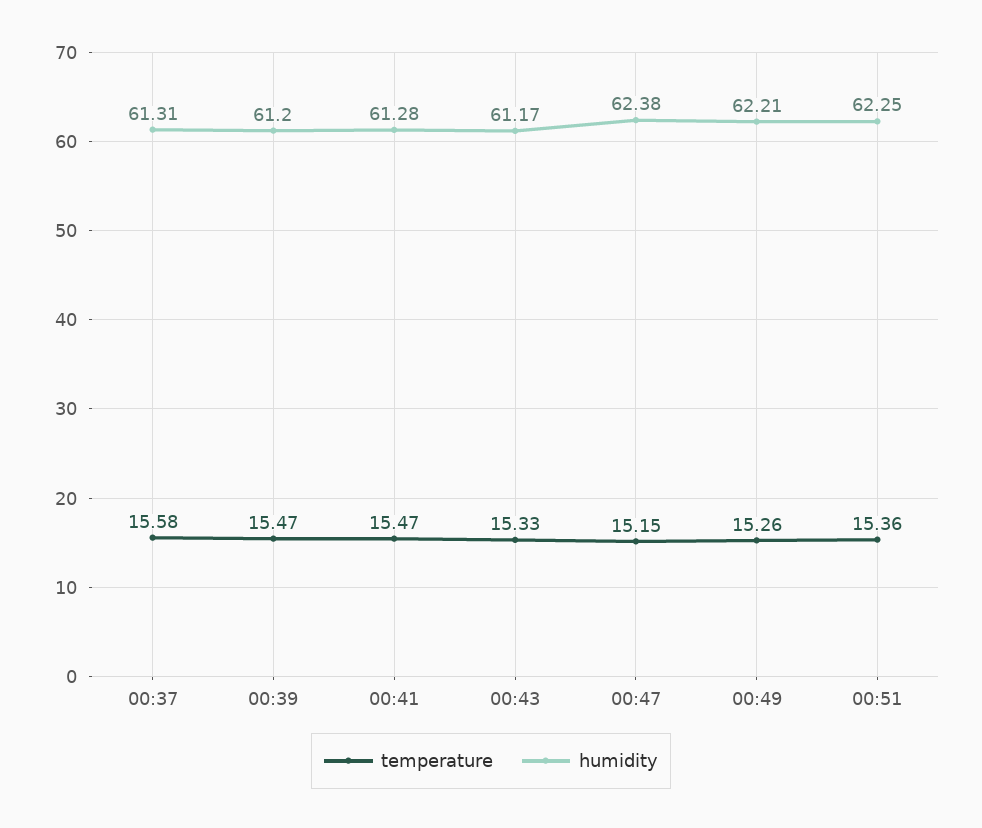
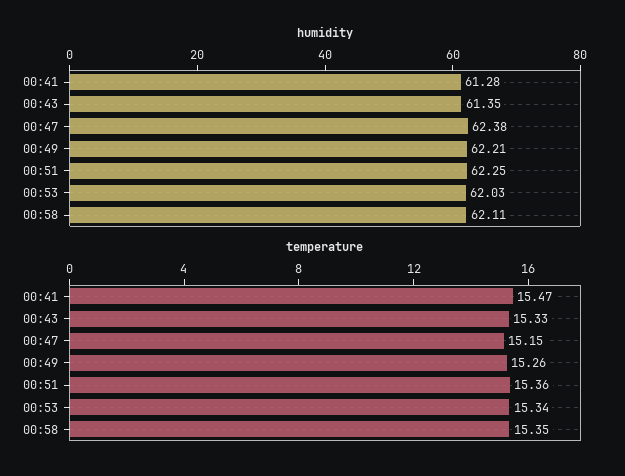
temperature, 00:37: 15.58 -> none
humidity, 00:37: 61.31 -> none
temperature, 00:39: 15.47 -> none
humidity, 00:39: 61.2 -> none
humidity, 00:43: 61.17 -> 61.35
humidity, 00:53: none -> 62.03
humidity, 00:58: none -> 62.11
temperature, 00:53: none -> 15.34
temperature, 00:58: none -> 15.35

